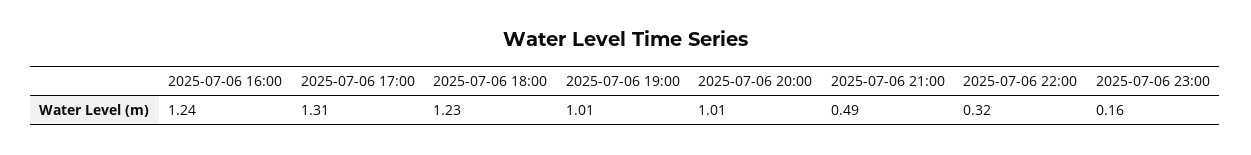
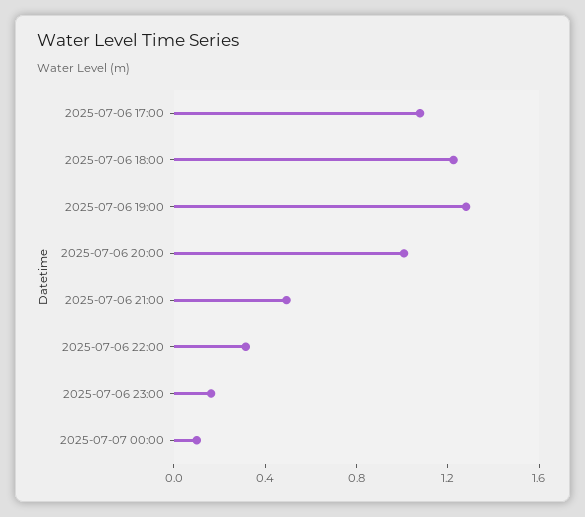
2025-07-06 16:00: 1.24 -> none
2025-07-06 17:00: 1.31 -> 1.1
2025-07-06 19:00: 1.01 -> 1.3
2025-07-07 00:00: none -> 0.1

